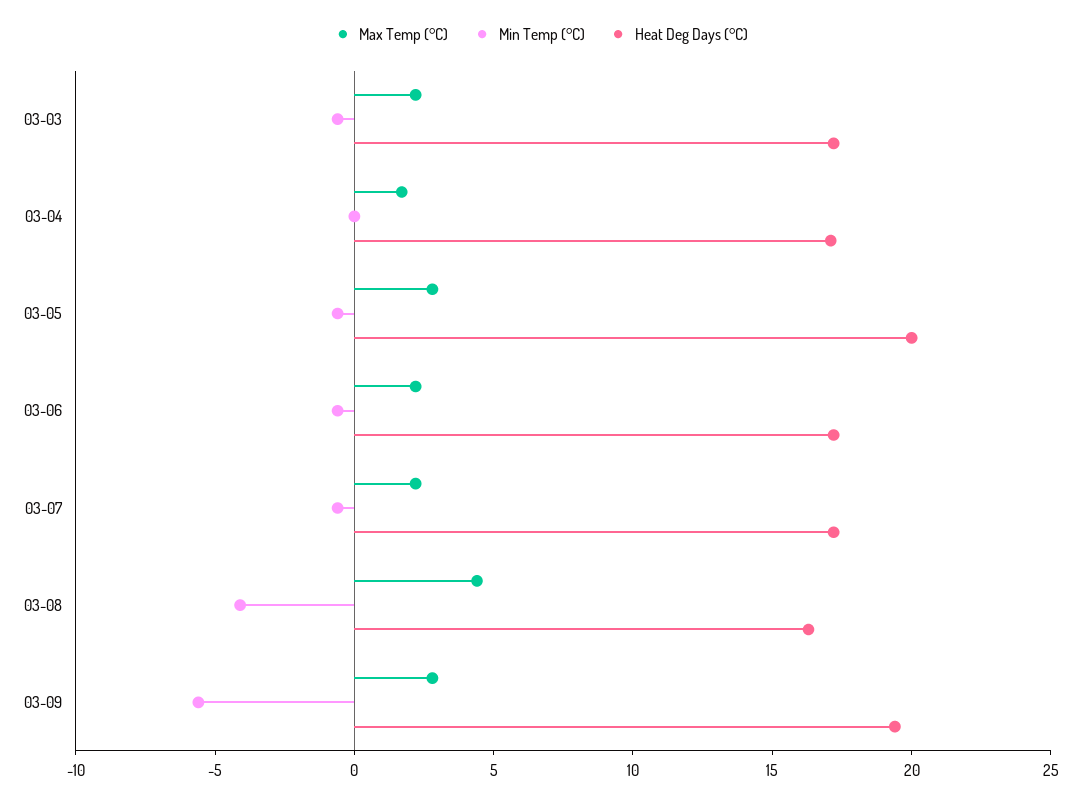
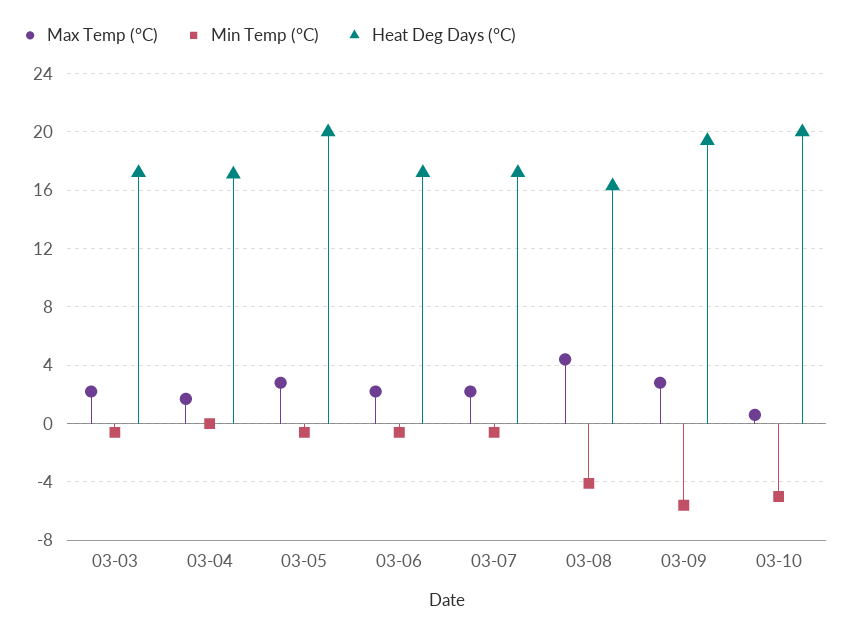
Max Temp (°C), 03-10: none -> 0.5
Min Temp (°C), 03-10: none -> -5
Heat Deg Days (°C), 03-10: none -> 20

